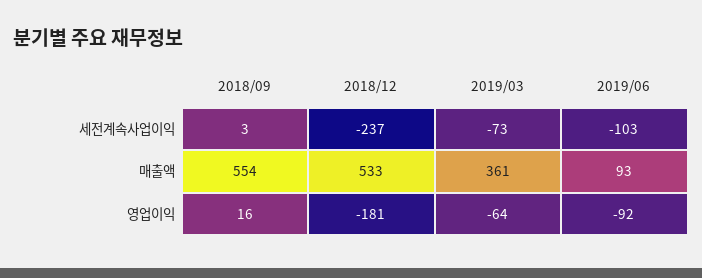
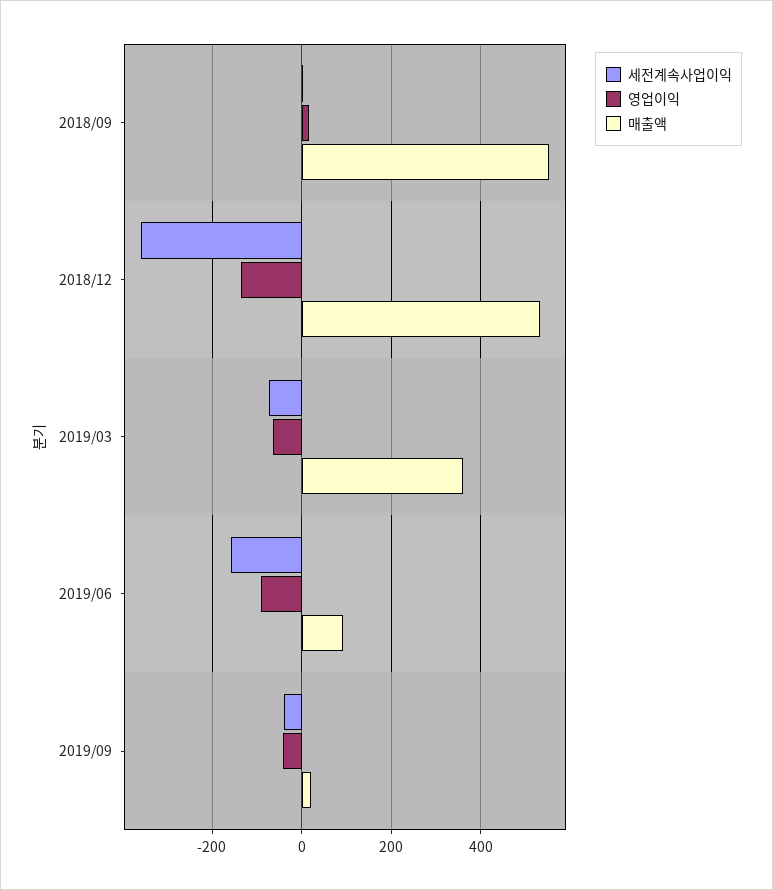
세전계속사업이익, 2018/12: -237 -> -360
세전계속사업이익, 2019/06: -103 -> -160
영업이익, 2018/12: -181 -> -140
세전계속사업이익, 2019/09: none -> -40
영업이익, 2019/09: none -> -40
매출액, 2019/09: none -> 20

